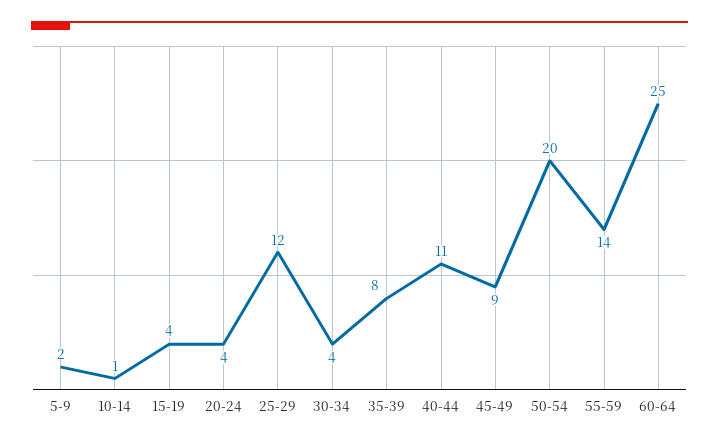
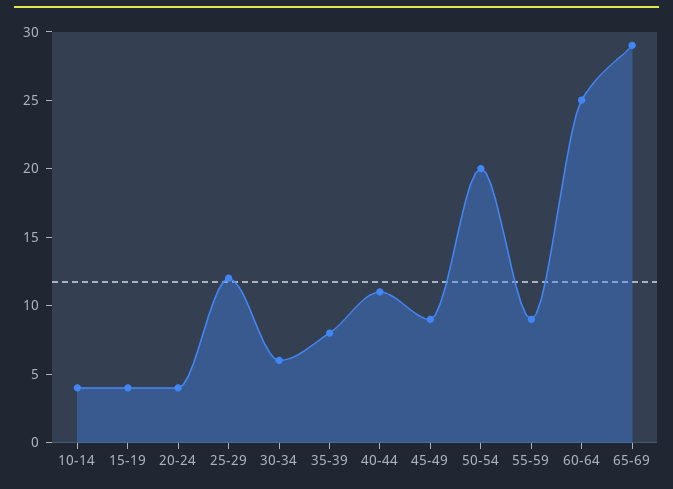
5-9: 2 -> none
10-14: 1 -> 4
30-34: 4 -> 6
55-59: 14 -> 9
65-69: none -> 29

